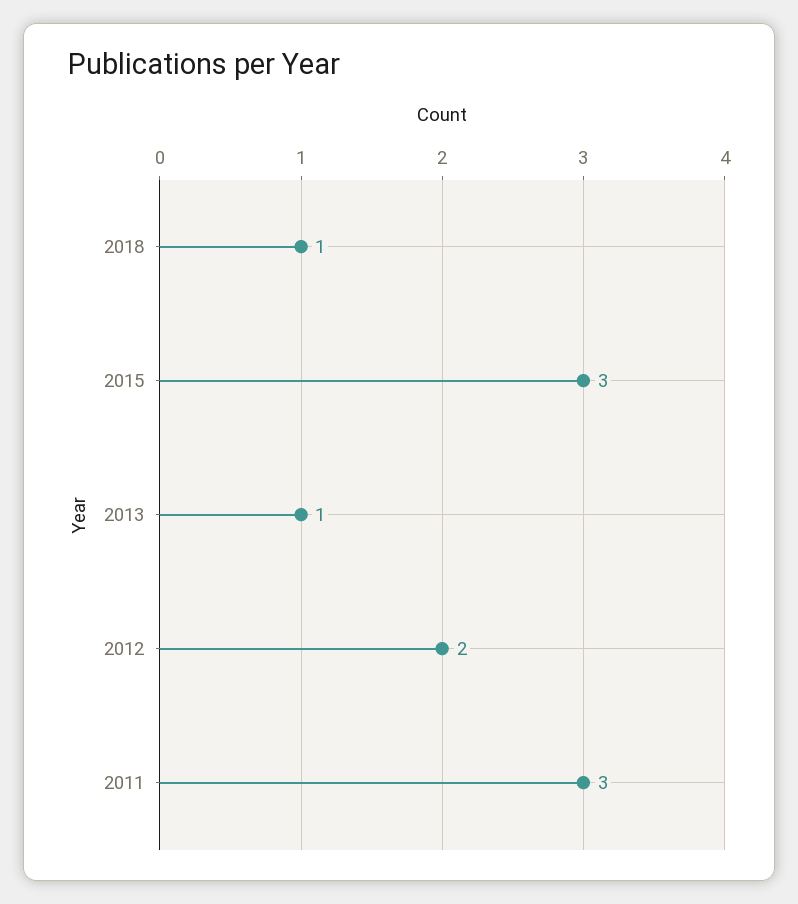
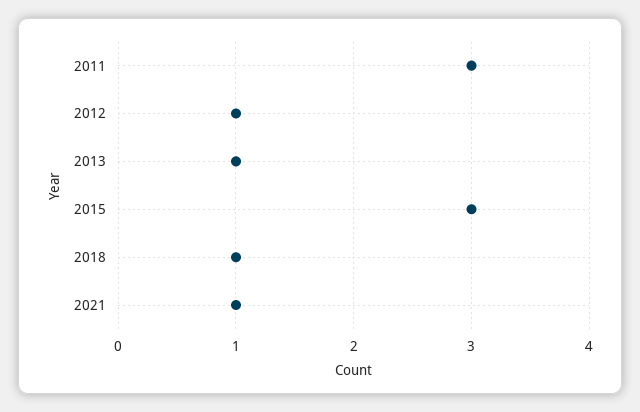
2012: 2 -> 1
2021: none -> 1

